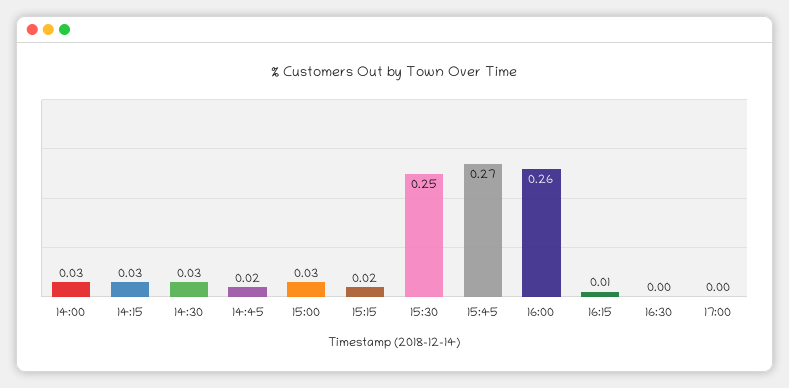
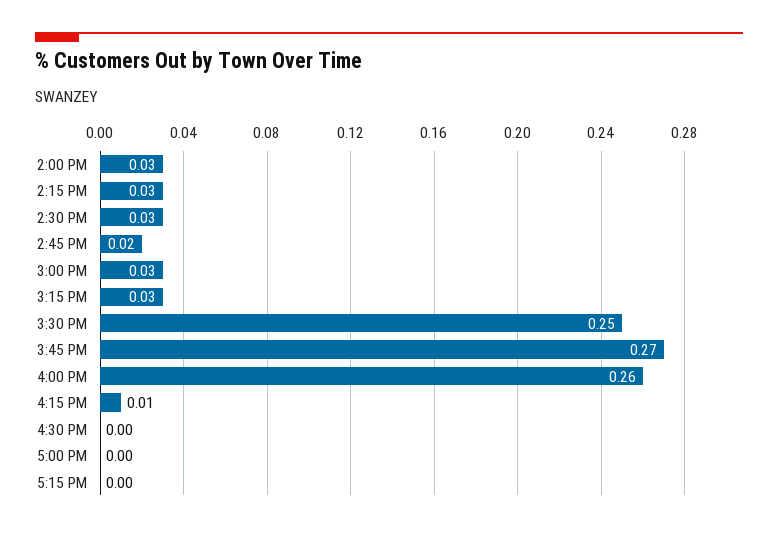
15:15: 0.02 -> 0.03
5:15 PM: none -> 0

